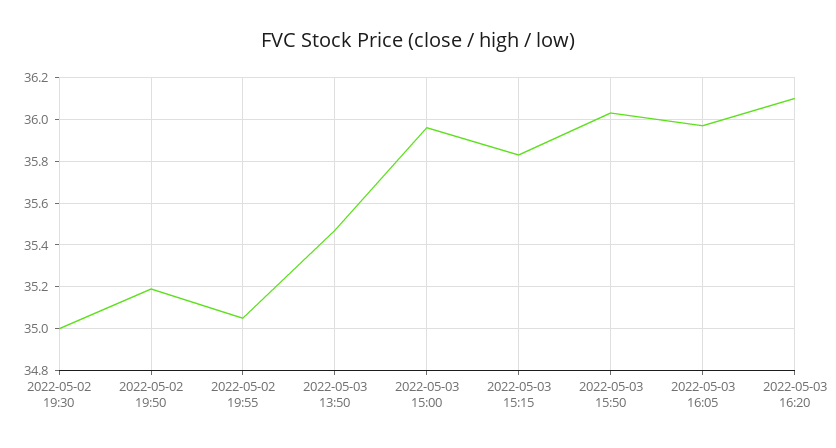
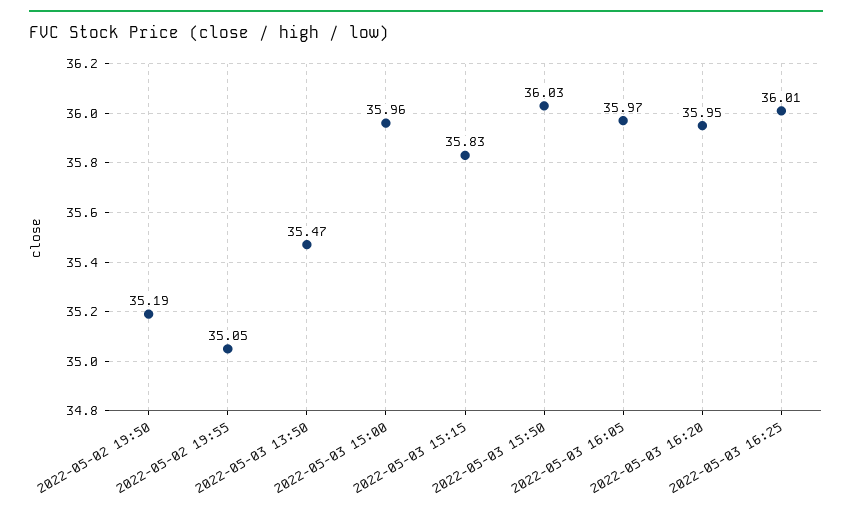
2022-05-02 19:30: 35 -> none
2022-05-03 16:20: 36.1 -> 35.95
2022-05-03 16:25: none -> 36.01

